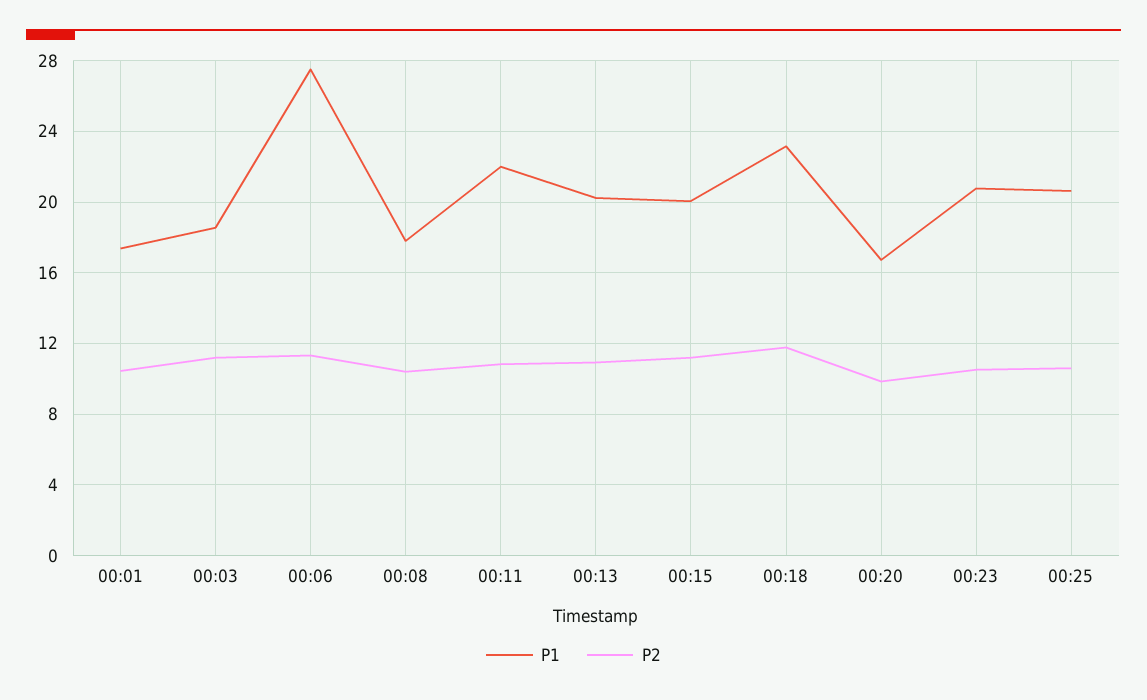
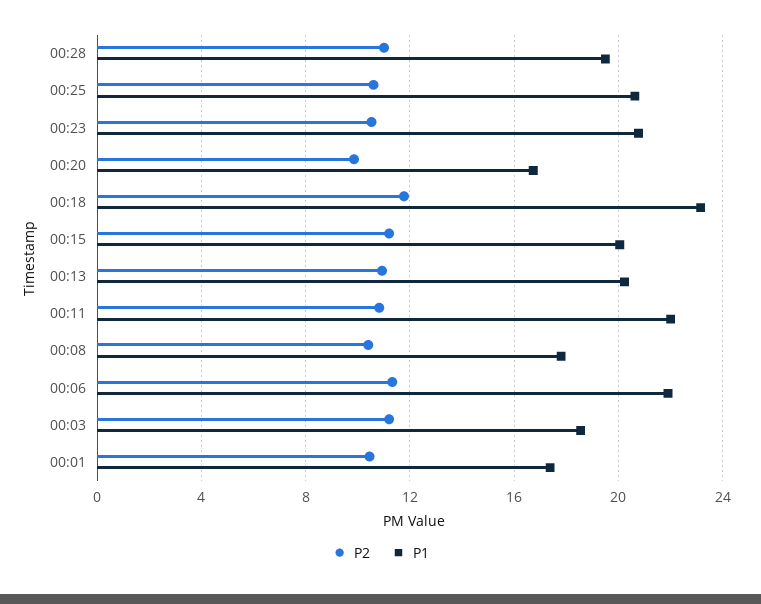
P1, 00:06: 27.5 -> 22
P2, 00:28: none -> 11
P1, 00:28: none -> 19.5

